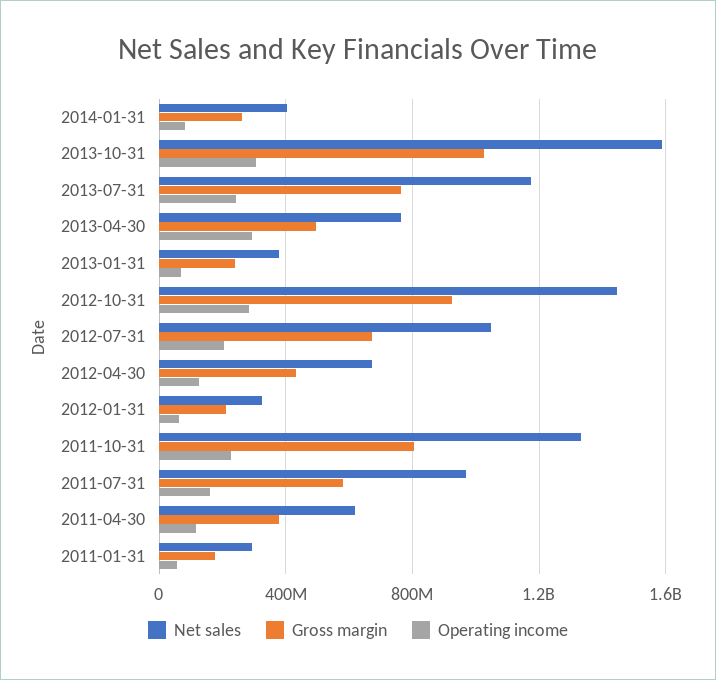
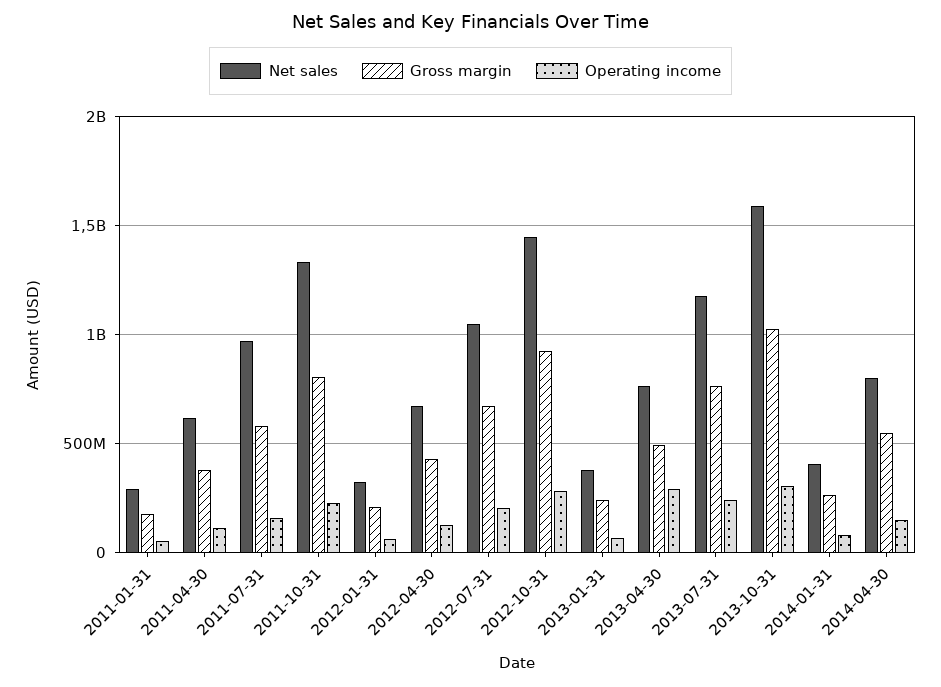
Net sales, 2014-04-30: none -> 800000000
Gross margin, 2014-04-30: none -> 550000000
Operating income, 2014-04-30: none -> 150000000

